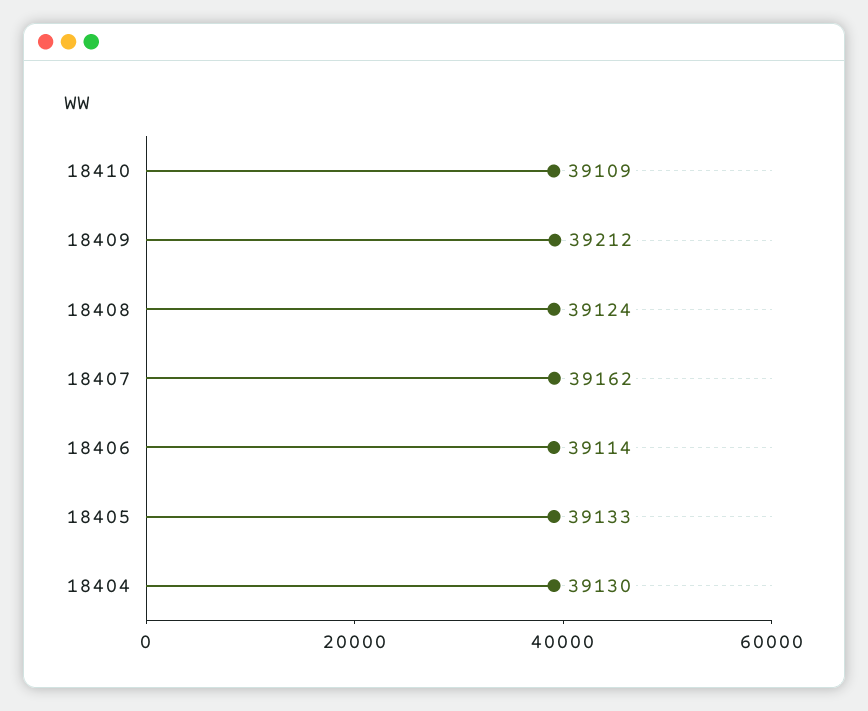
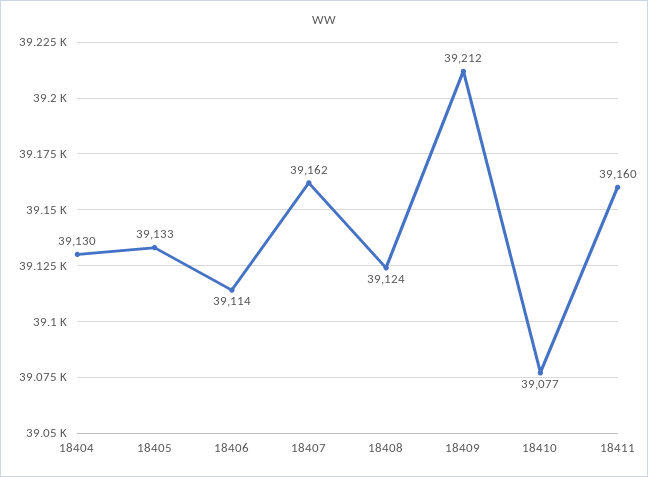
18410: 39109 -> 39077
18411: none -> 39160

